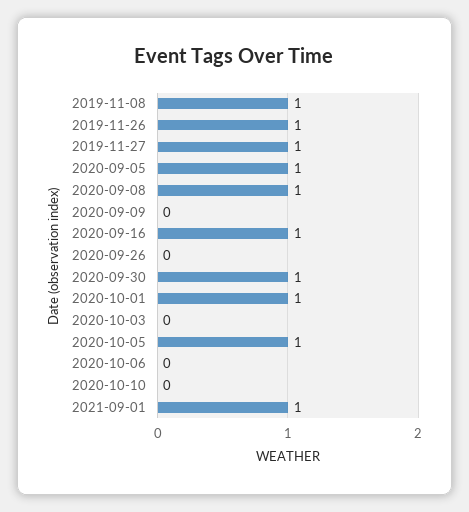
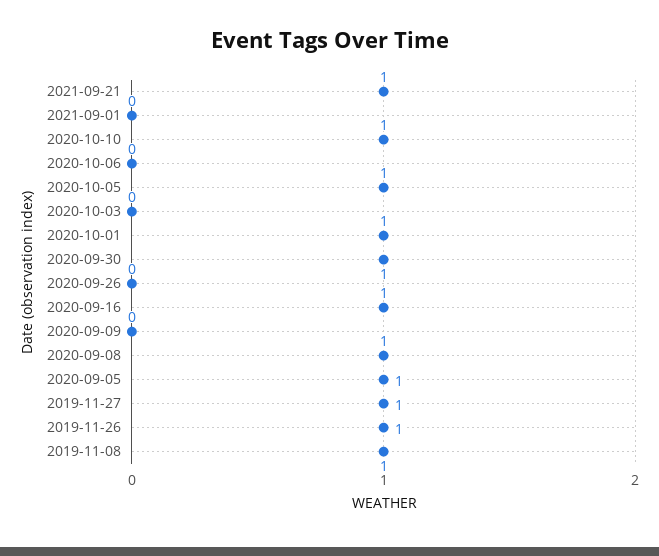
2020-10-10: 0 -> 1
2021-09-01: 1 -> 0
2021-09-21: none -> 1

